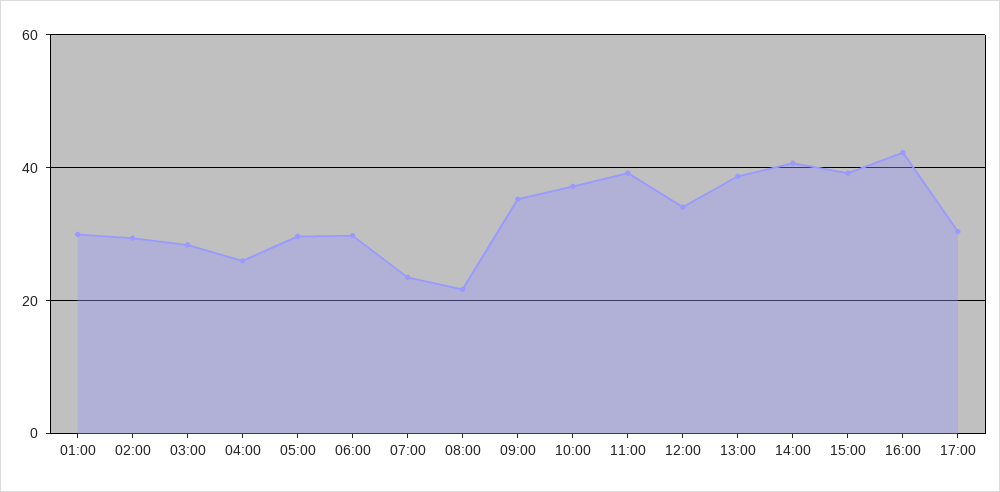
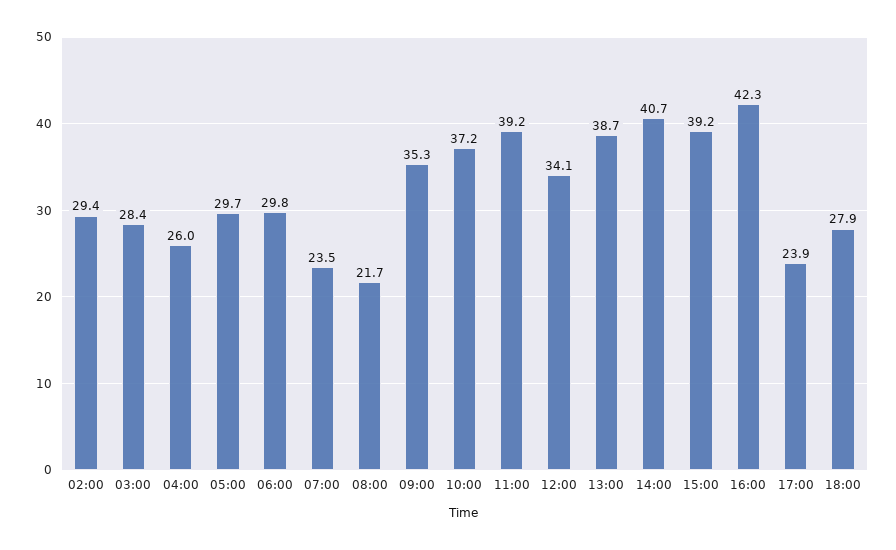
01:00: 30 -> none
17:00: 30 -> 23.9
18:00: none -> 27.9

